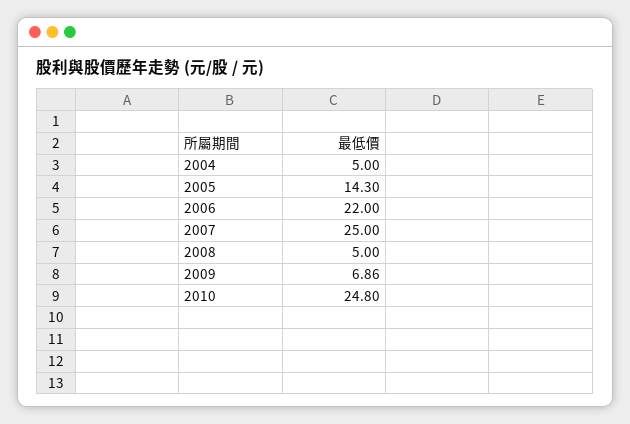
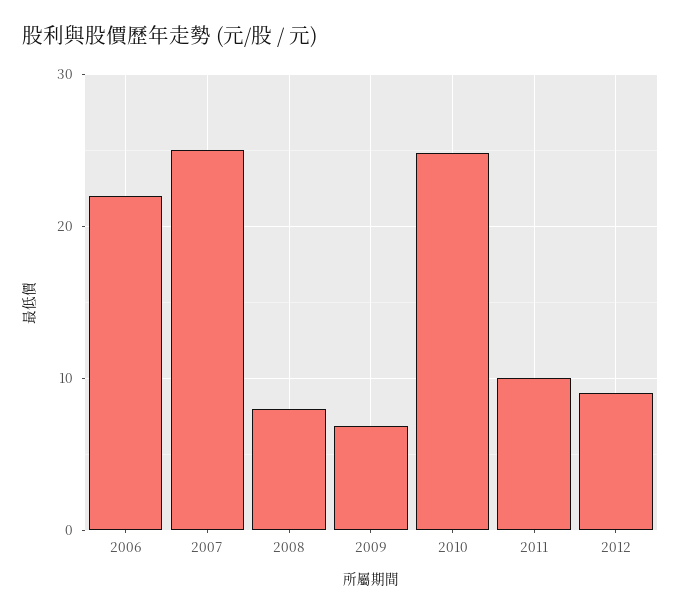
2004: 5 -> none
2005: 14.3 -> none
2008: 5 -> 8
2011: none -> 10
2012: none -> 9

